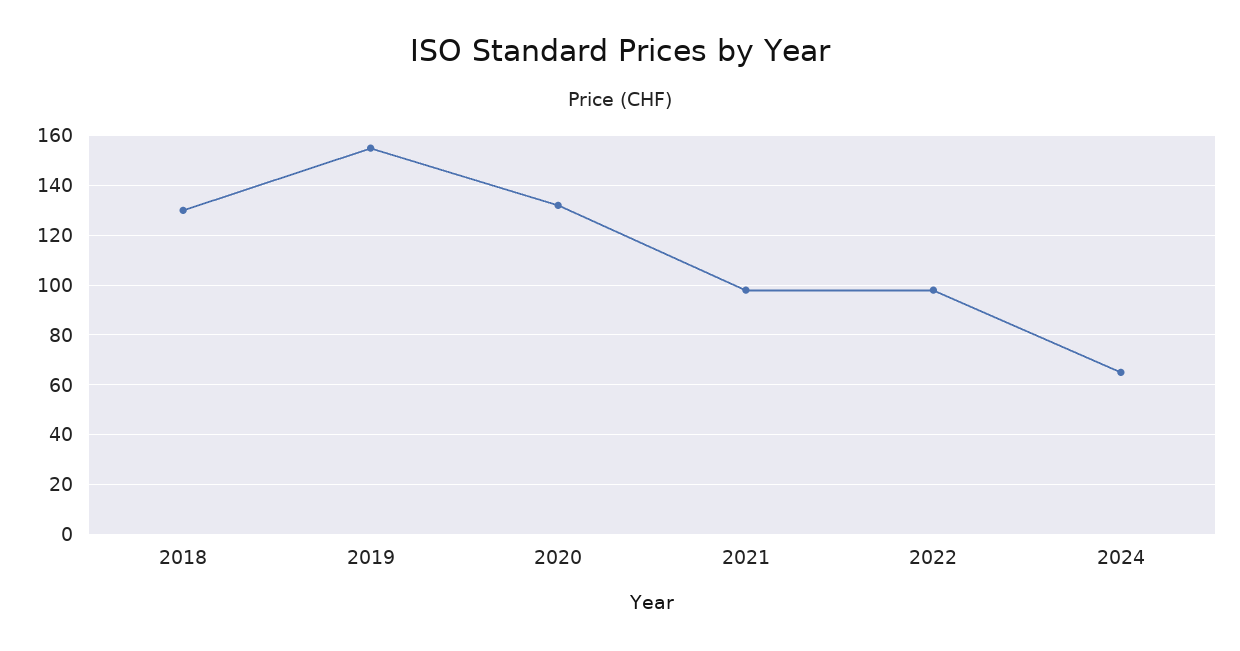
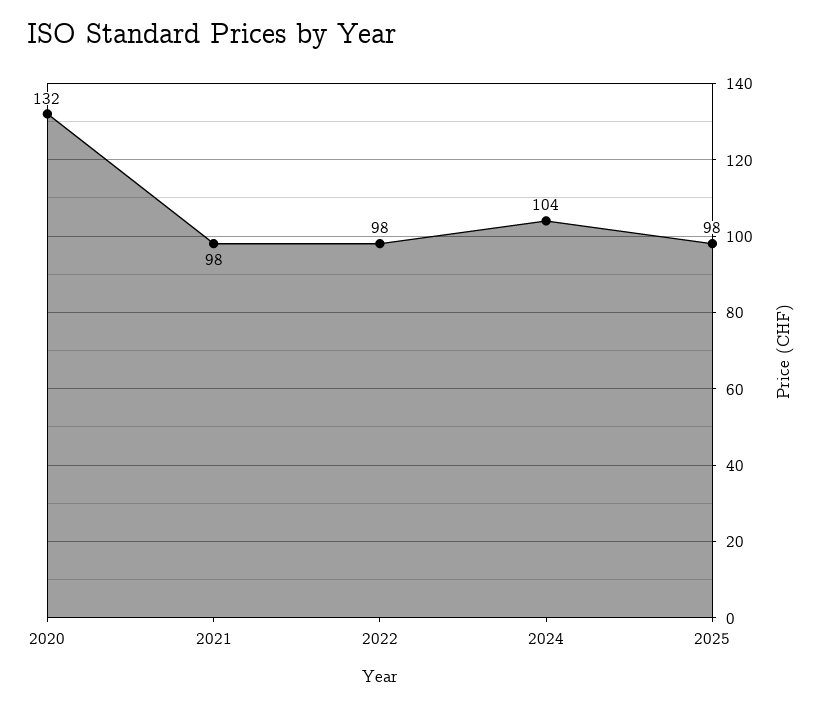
2018: 130 -> none
2019: 155 -> none
2024: 65 -> 104
2025: none -> 98

